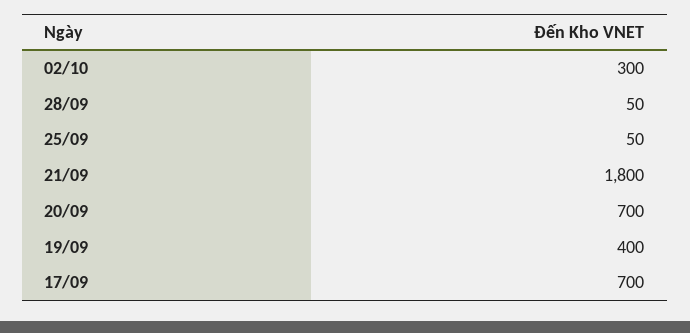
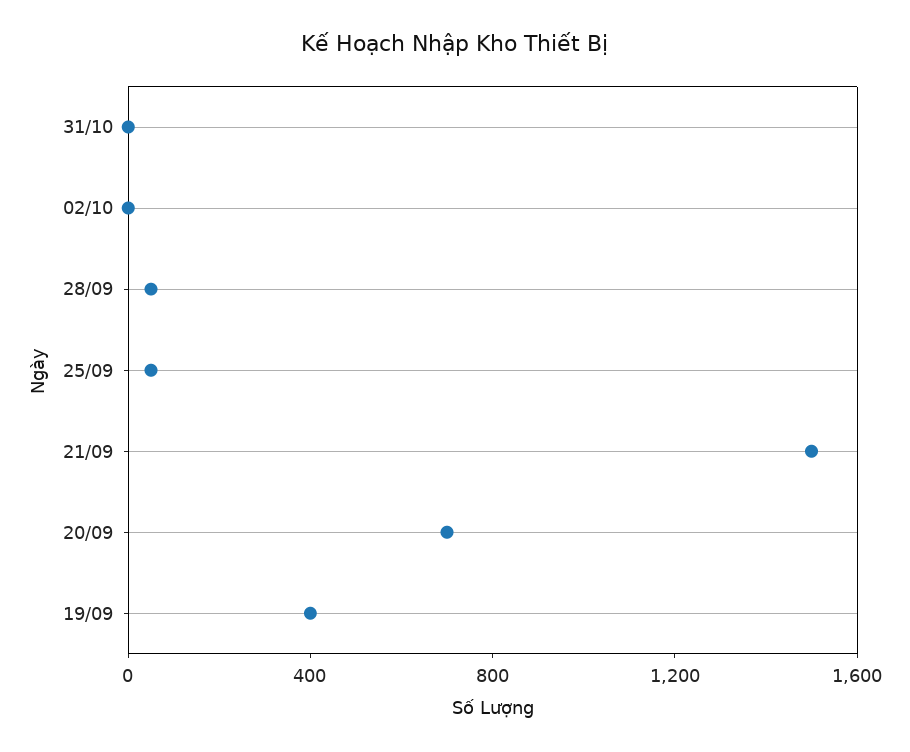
02/10: 300 -> 0
21/09: 1800 -> 1500
17/09: 700 -> none
31/10: none -> 0

